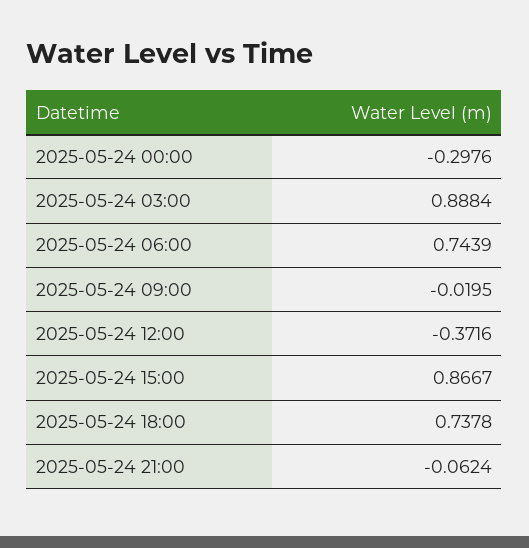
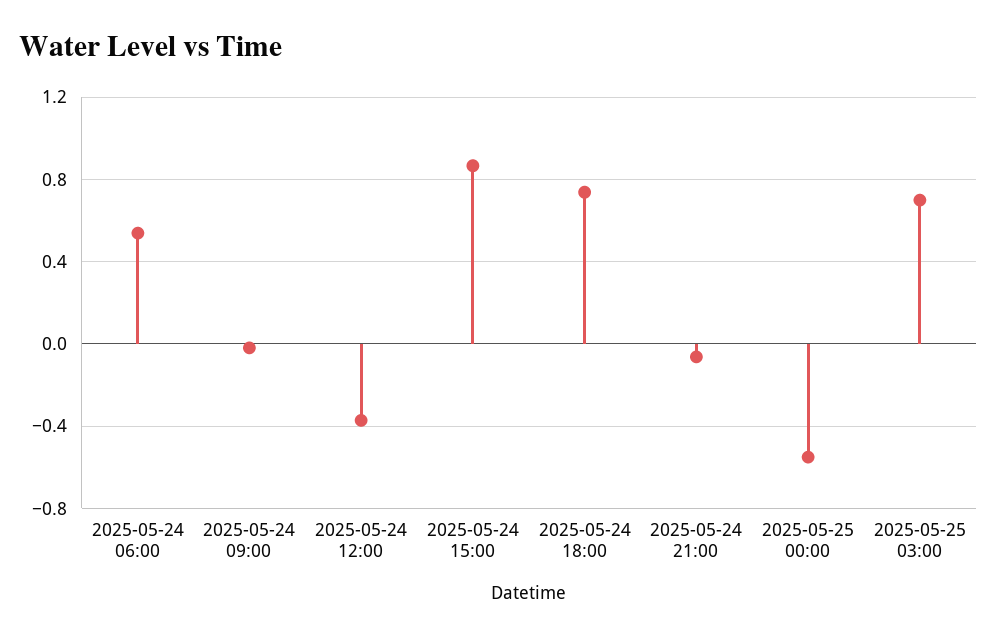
2025-05-24 00:00: -0.2976 -> none
2025-05-24 03:00: 0.8884 -> none
2025-05-24 06:00: 0.7439 -> 0.55
2025-05-25 00:00: none -> -0.55
2025-05-25 03:00: none -> 0.7

